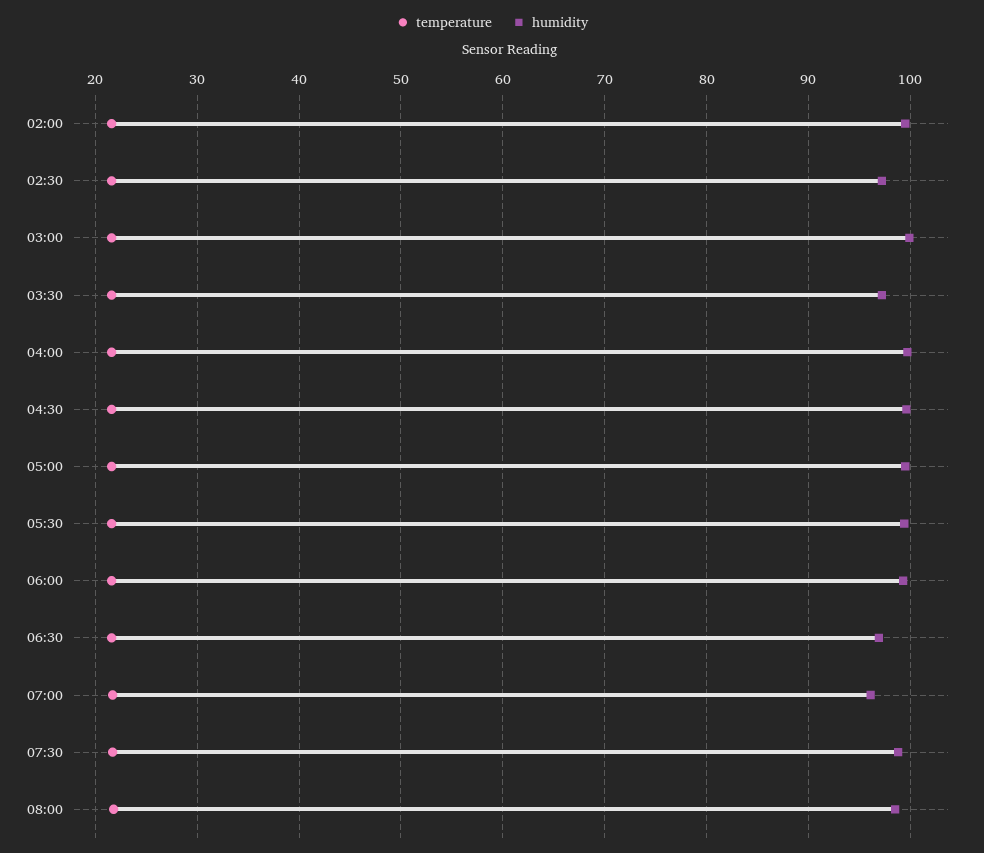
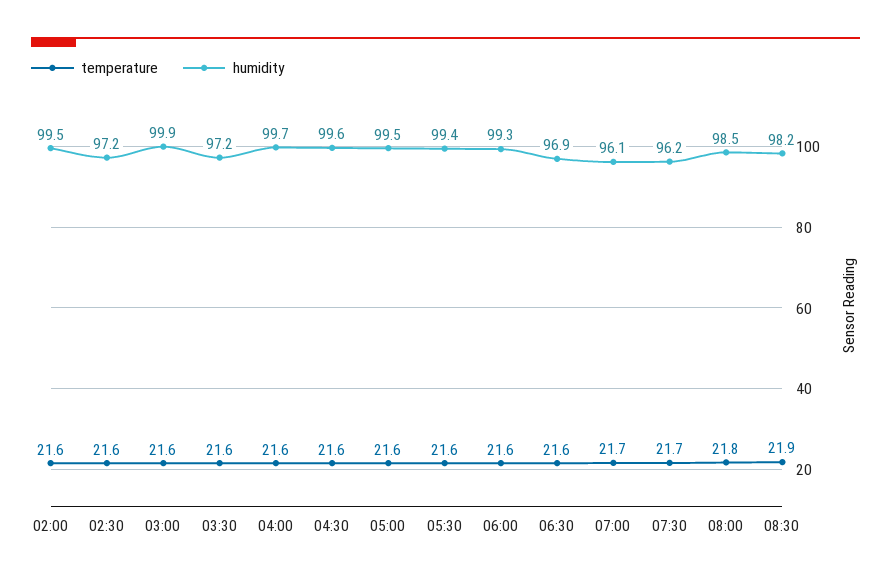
humidity, 07:30: 99 -> 96.2
temperature, 08:30: none -> 21.9
humidity, 08:30: none -> 98.2

